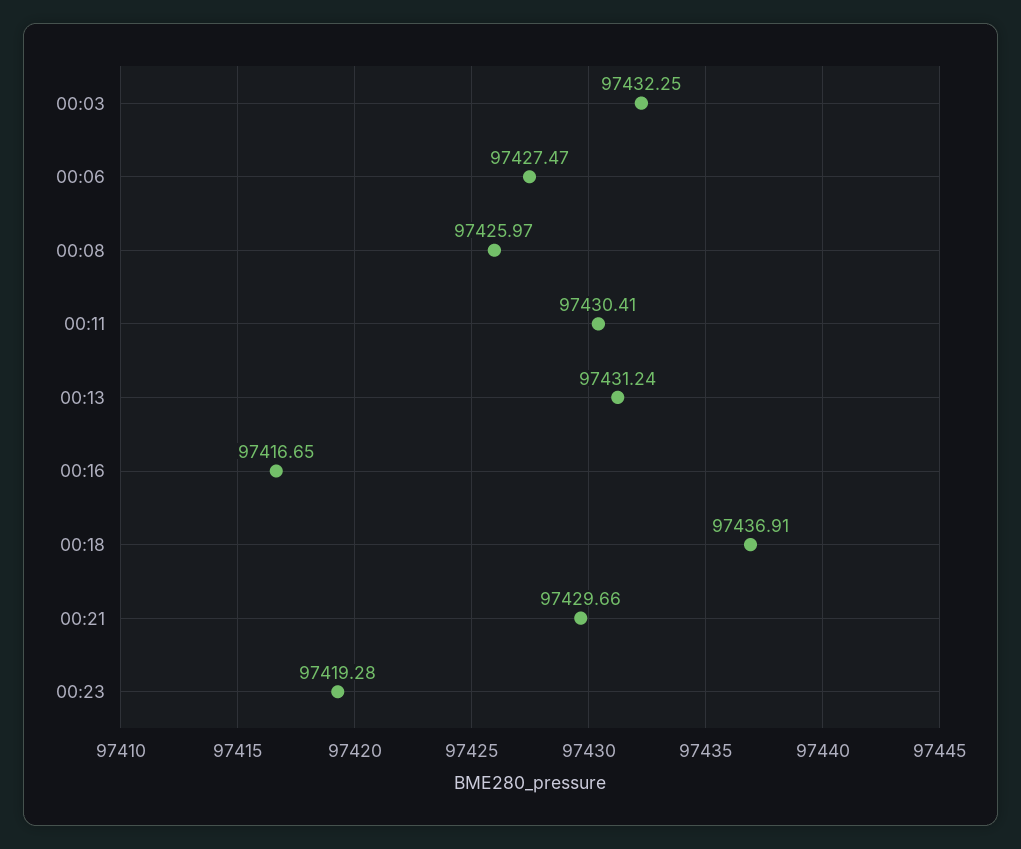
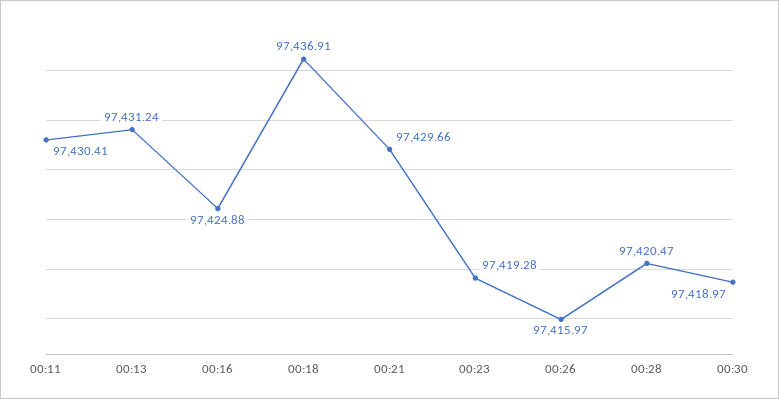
00:03: 97432.25 -> none
00:06: 97427.47 -> none
00:08: 97425.97 -> none
00:16: 97416.65 -> 97424.88
00:26: none -> 97415.97
00:28: none -> 97420.47
00:30: none -> 97418.97

